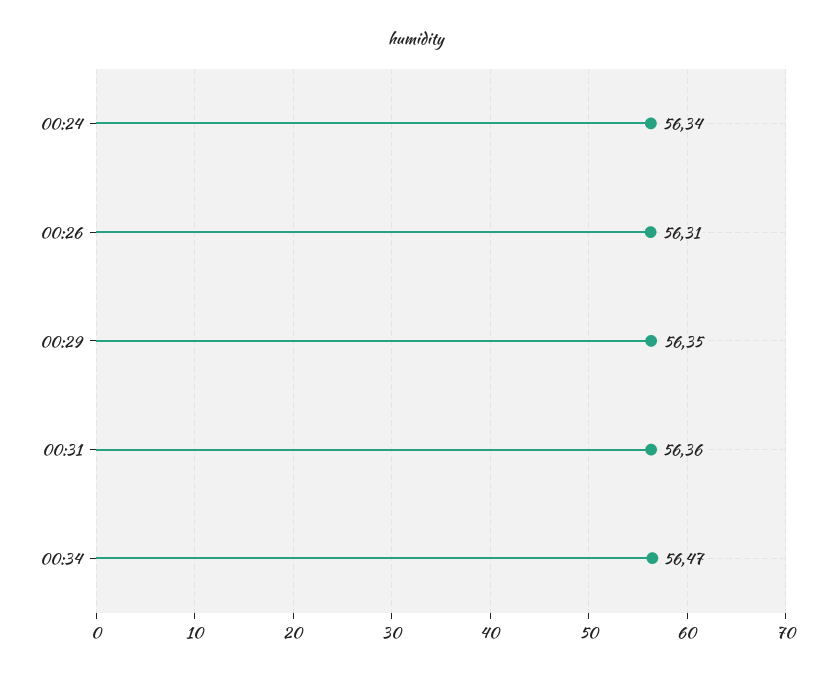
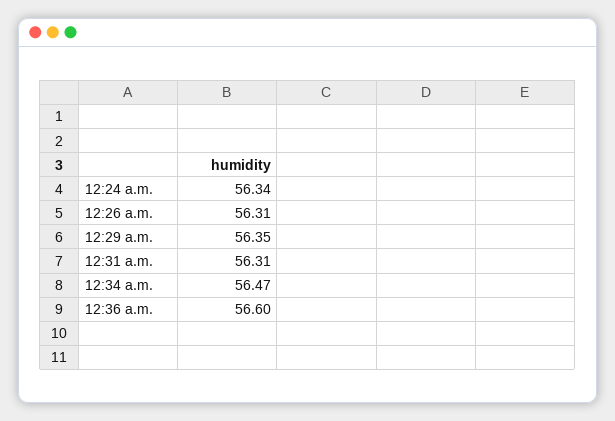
00:31: 56.36 -> 56.31
12:36 a.m.: none -> 56.6

